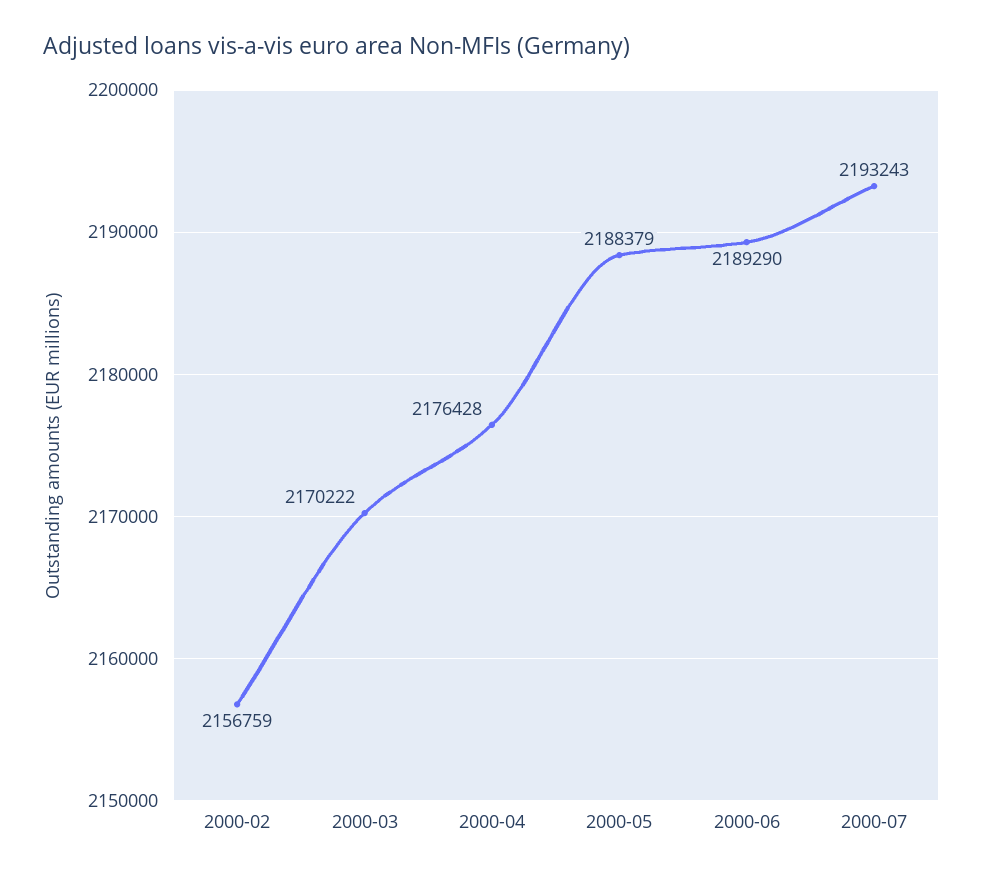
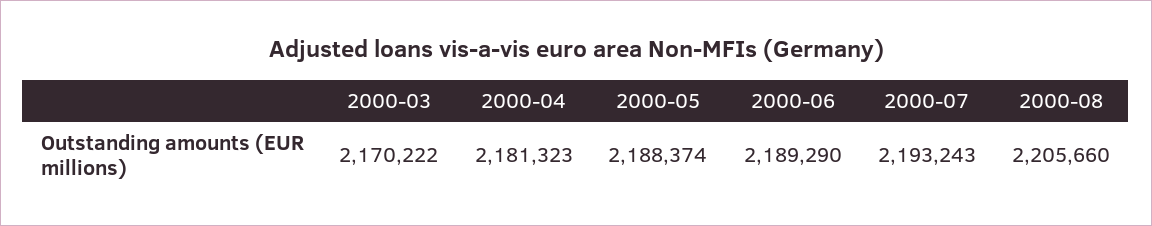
2000-02: 2156759 -> none
2000-04: 2176428 -> 2181323
2000-05: 2188379 -> 2188374
2000-08: none -> 2205660

